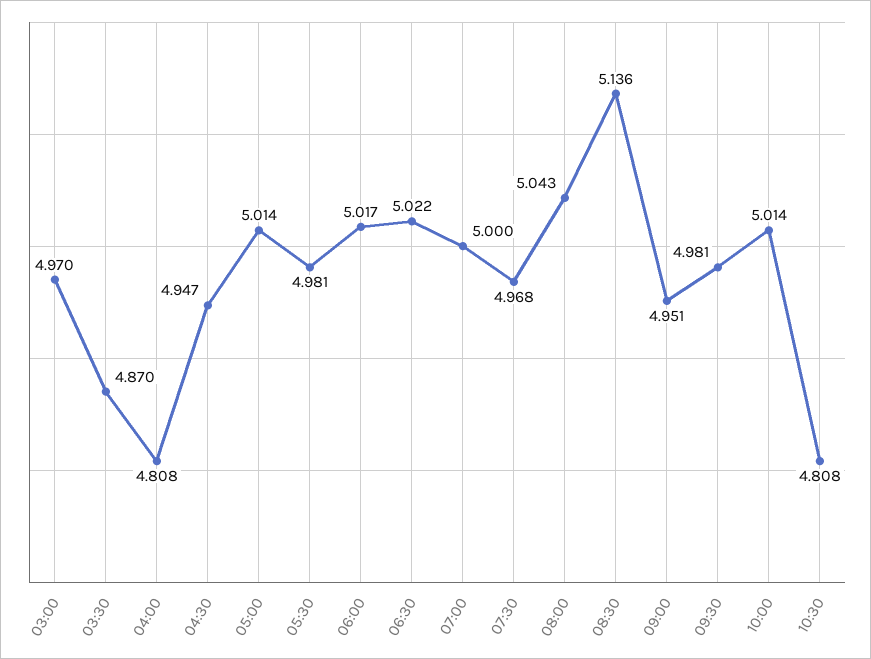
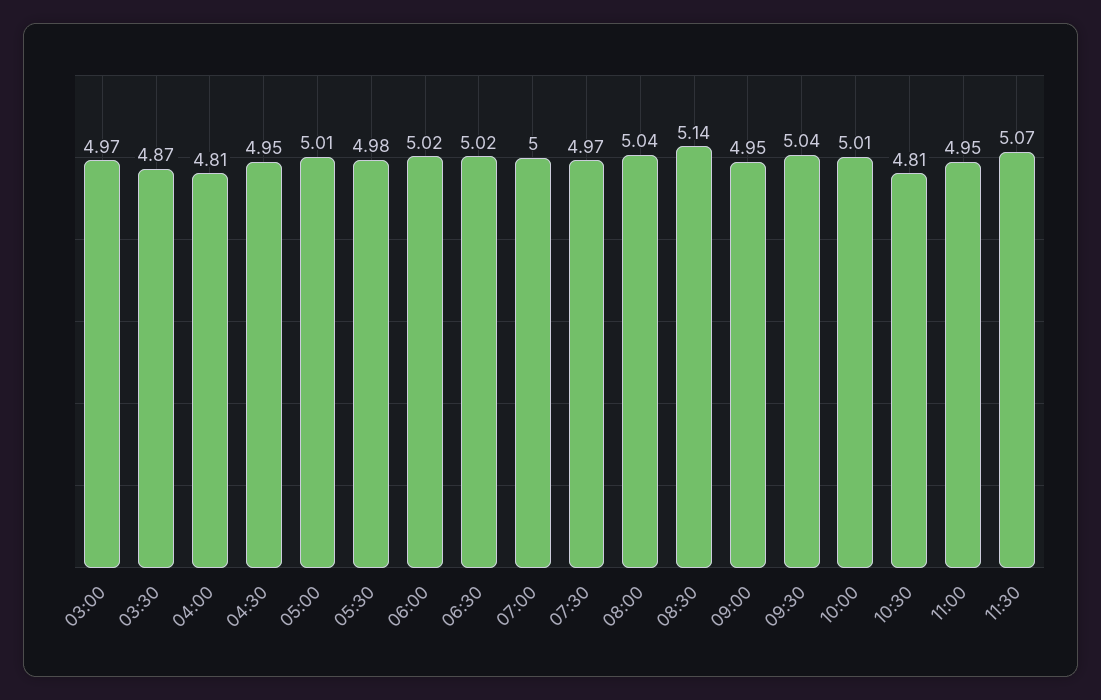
09:30: 4.981 -> 5.04
11:00: none -> 4.95
11:30: none -> 5.07

